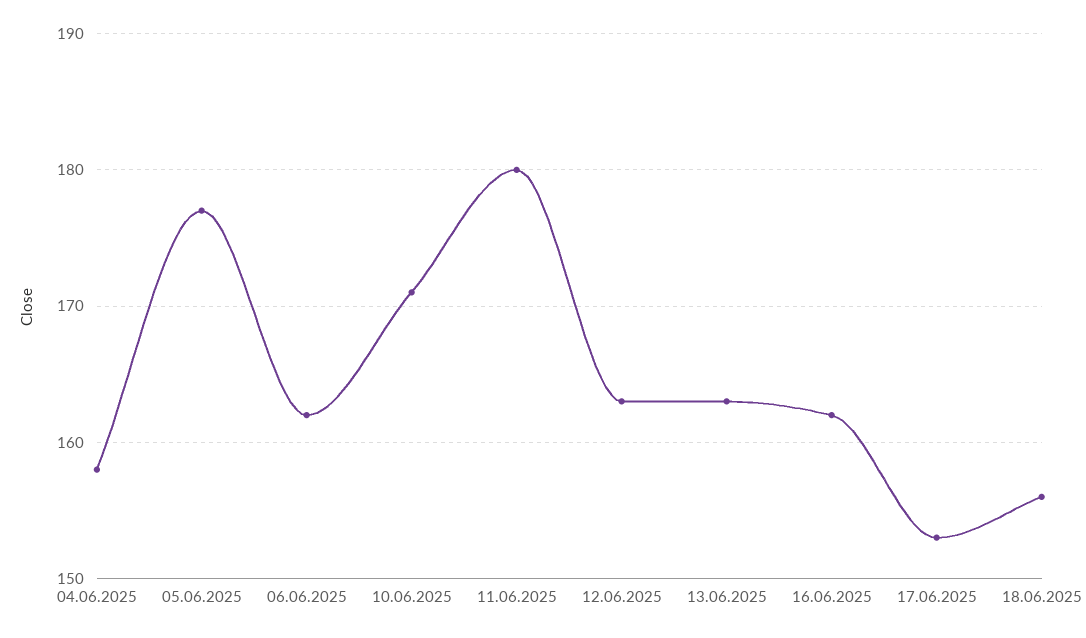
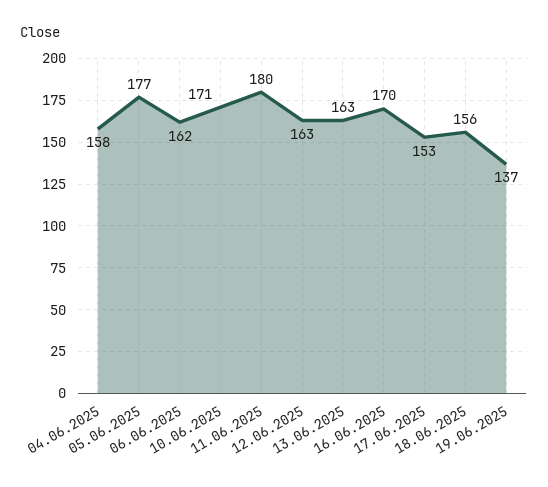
16.06.2025: 162 -> 170
19.06.2025: none -> 137

